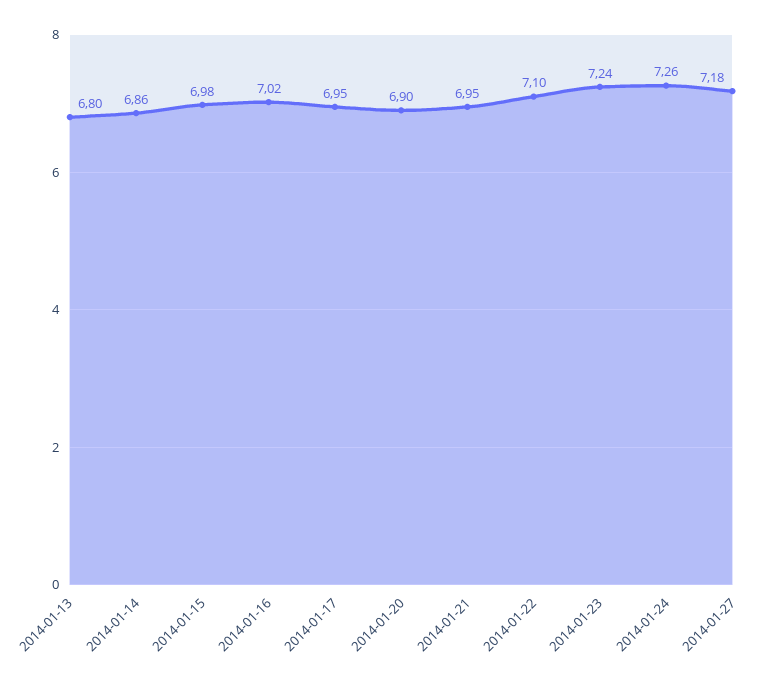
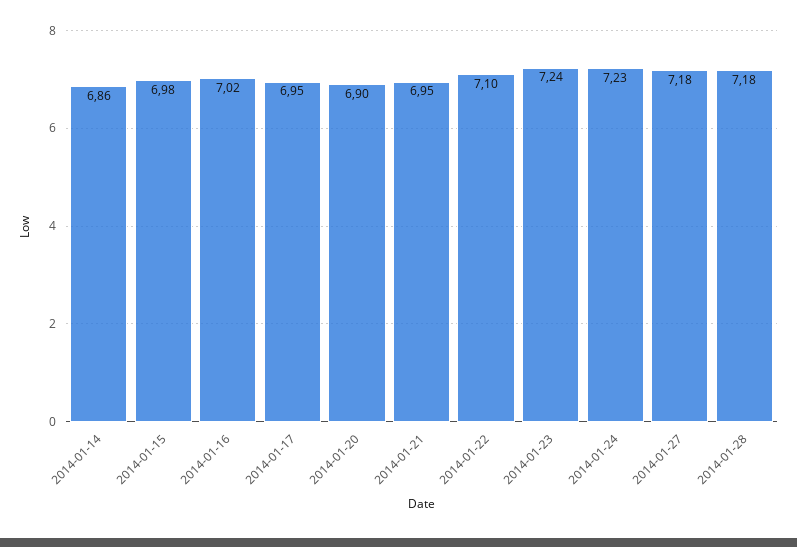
2014-01-13: 6.8 -> none
2014-01-24: 7.26 -> 7.23
2014-01-28: none -> 7.18

